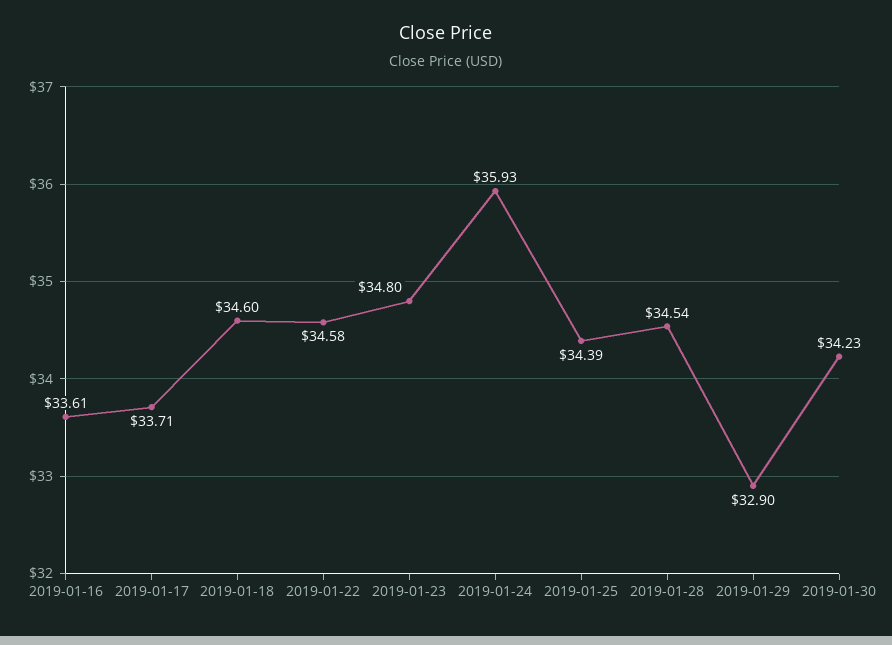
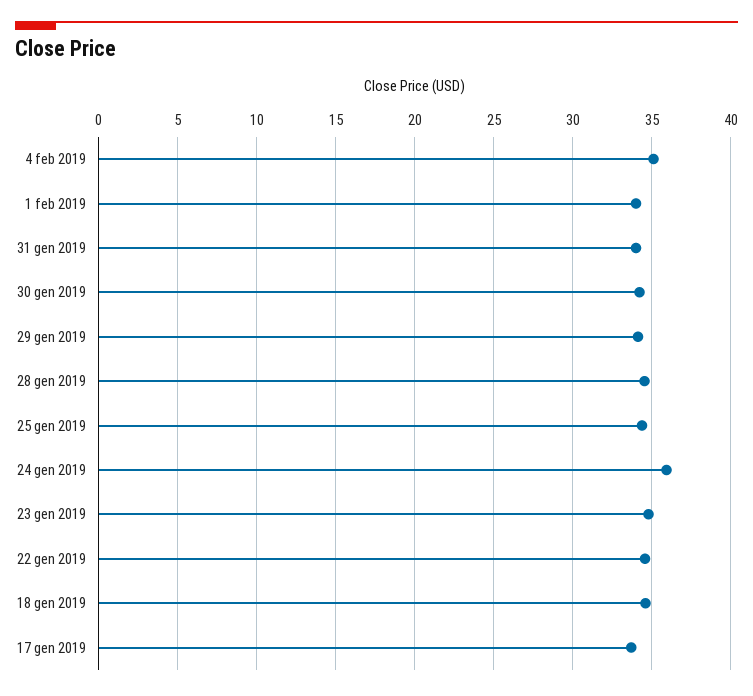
2019-01-16: 33.61 -> none
2019-01-29: 32.9 -> 34
4 feb 2019: none -> 35
1 feb 2019: none -> 34
31 gen 2019: none -> 34

